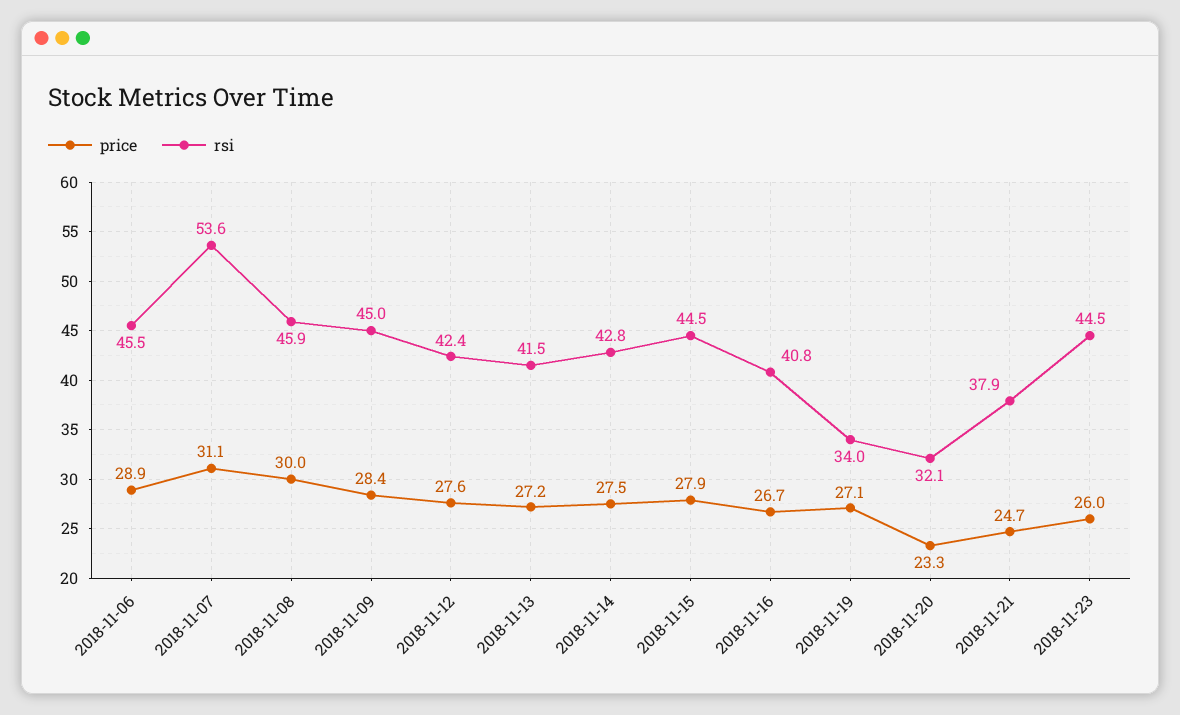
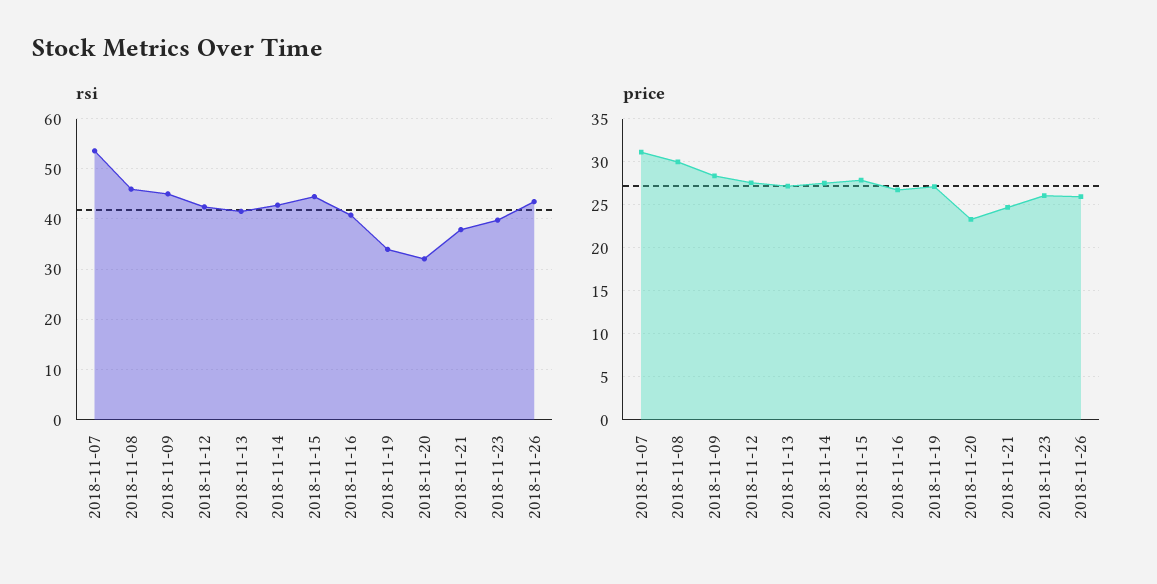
price, 2018-11-06: 28.9 -> none
rsi, 2018-11-06: 45.5 -> none
rsi, 2018-11-23: 44.5 -> 40
rsi, 2018-11-26: none -> 44
price, 2018-11-26: none -> 26

